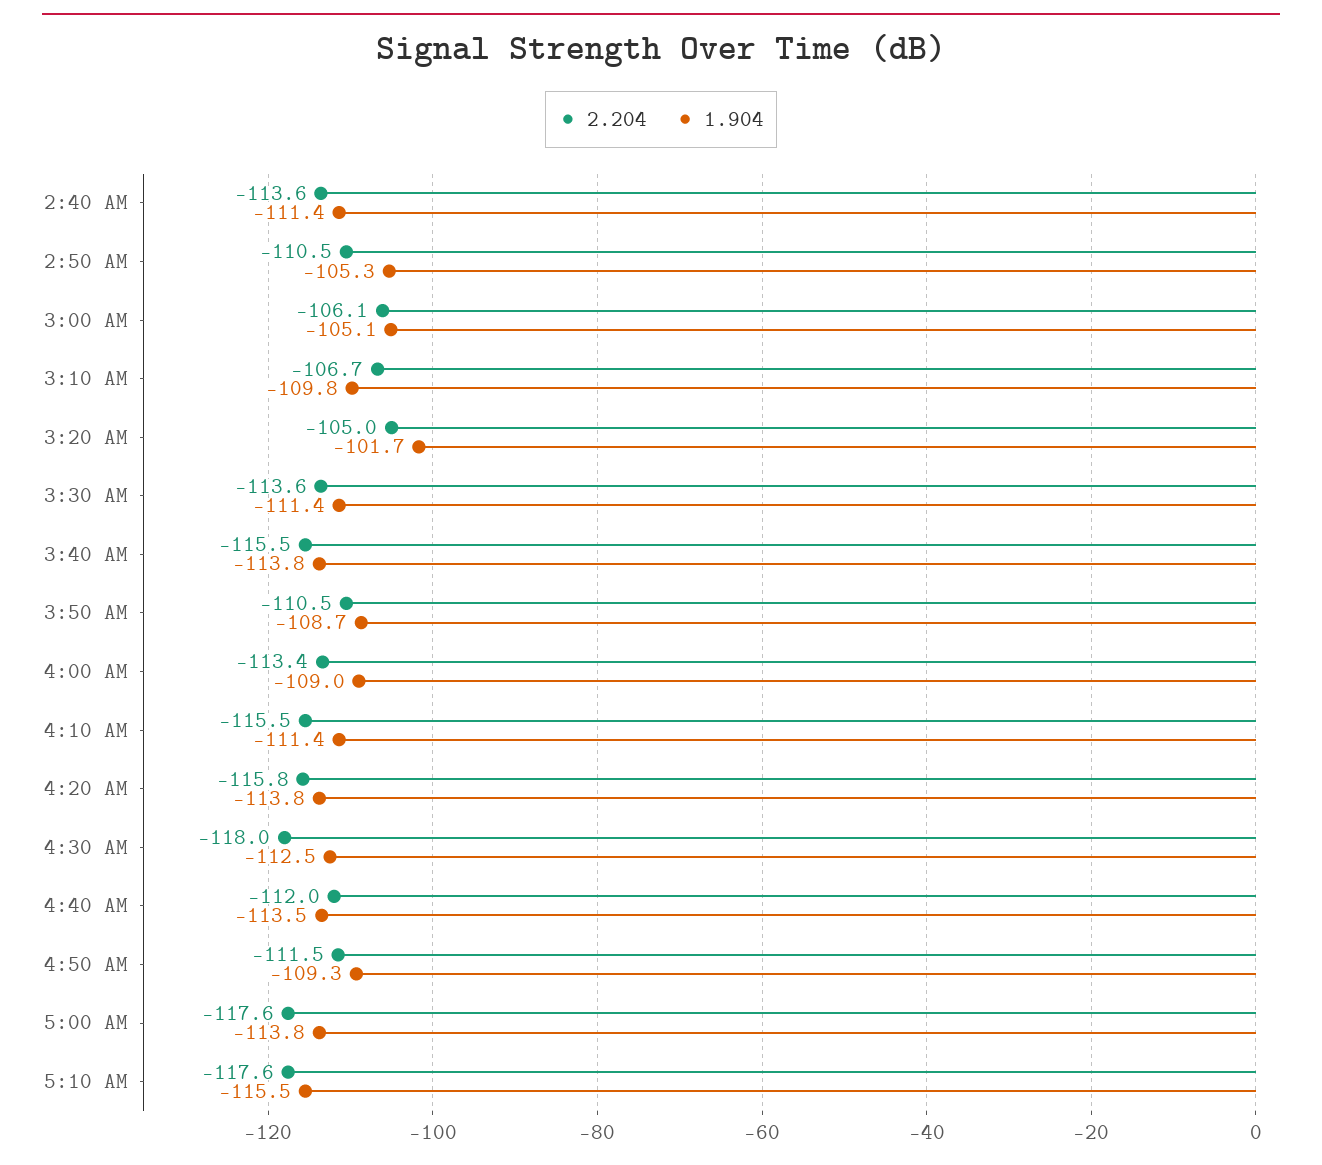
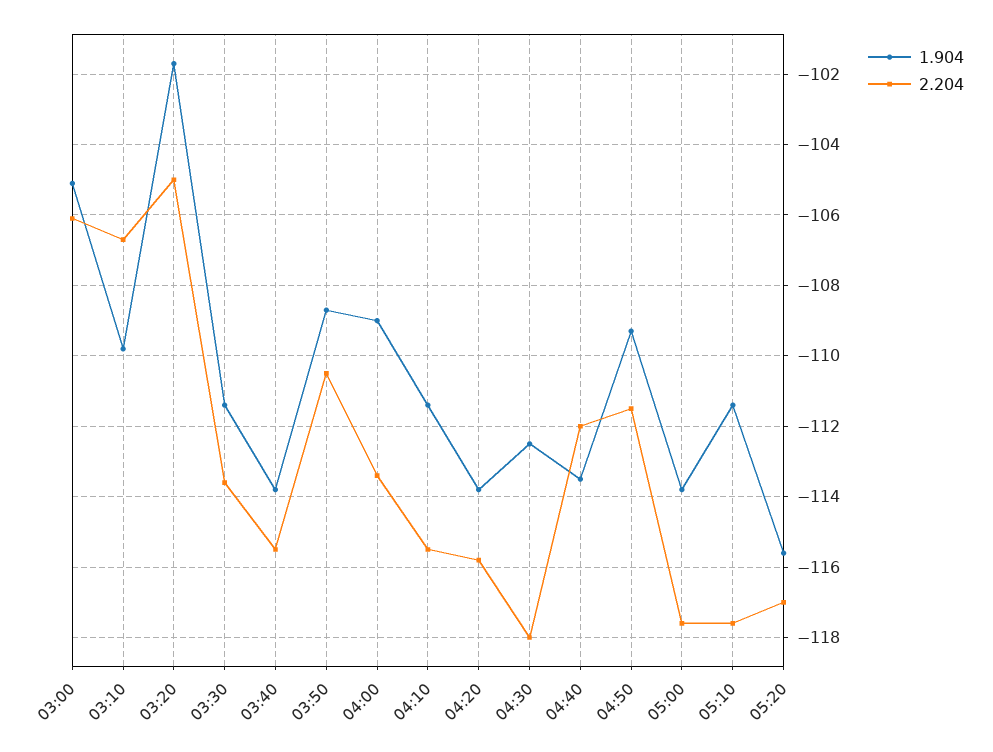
2.204, 2:40 AM: -113.6 -> none
1.904, 2:40 AM: -111.4 -> none
2.204, 2:50 AM: -110.5 -> none
1.904, 2:50 AM: -105.3 -> none
1.904, 5:10 AM: -115.5 -> -111.5
1.904, 05:20: none -> -115.5
2.204, 05:20: none -> -117

